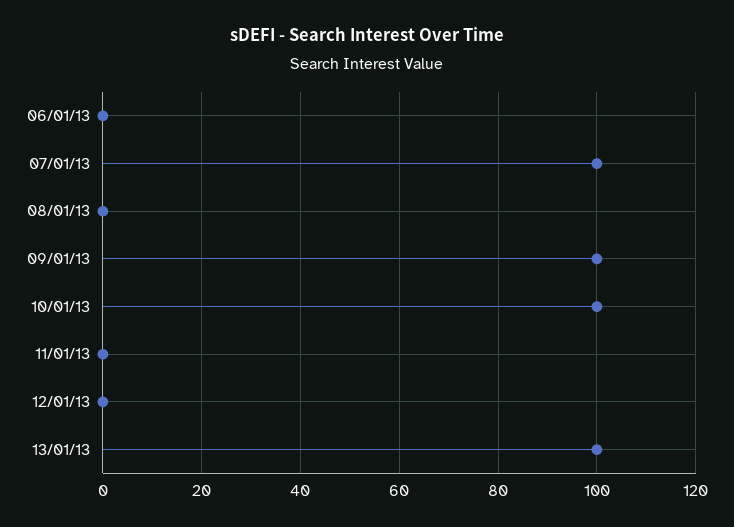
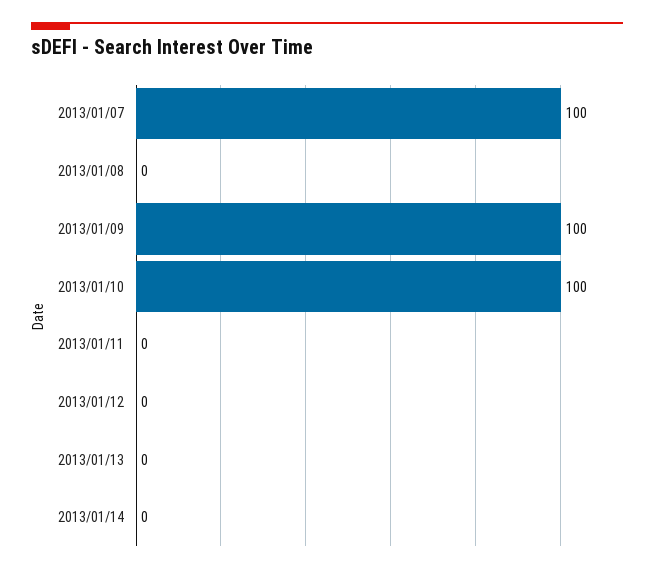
06/01/13: 0 -> none
13/01/13: 100 -> 0
2013/01/14: none -> 0

